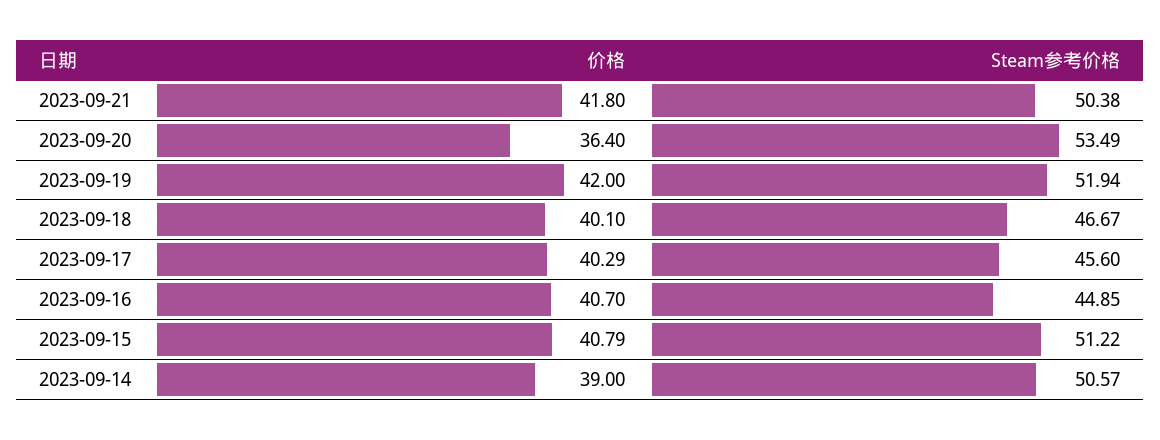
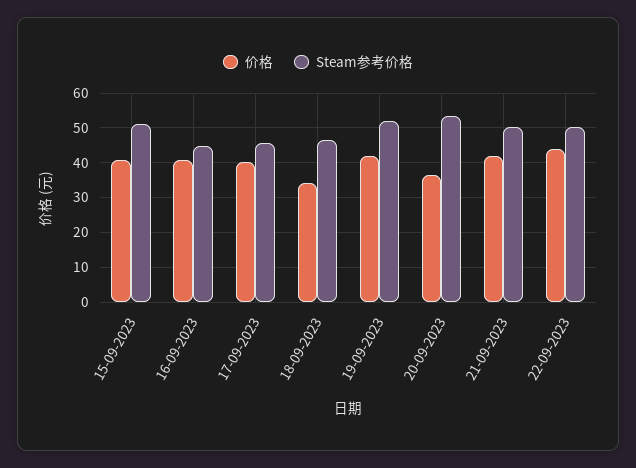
价格, 2023-09-18: 40.1 -> 34
价格, 2023-09-14: 39 -> none
Steam参考价格, 2023-09-14: 50.57 -> none
价格, 22-09-2023: none -> 44
Steam参考价格, 22-09-2023: none -> 50

